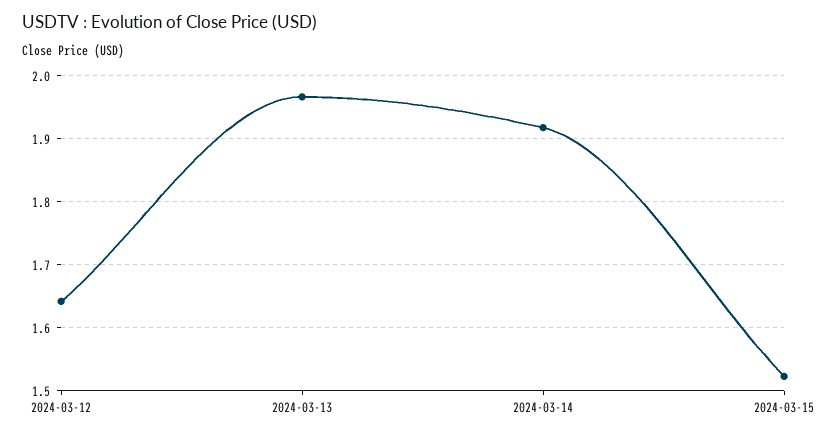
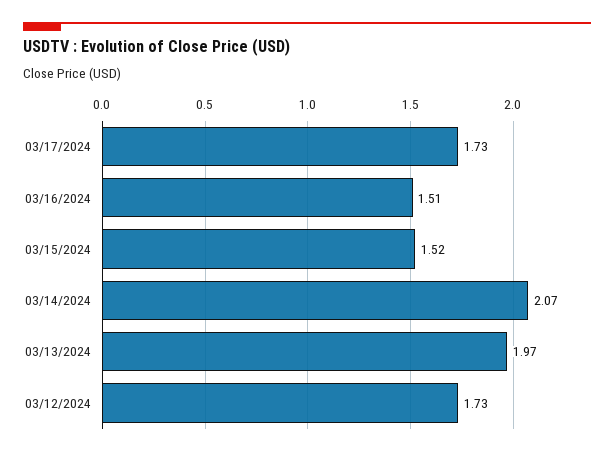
2024-03-12: 1.64 -> 1.73
2024-03-14: 1.92 -> 2.07
03/17/2024: none -> 1.73
03/16/2024: none -> 1.51

